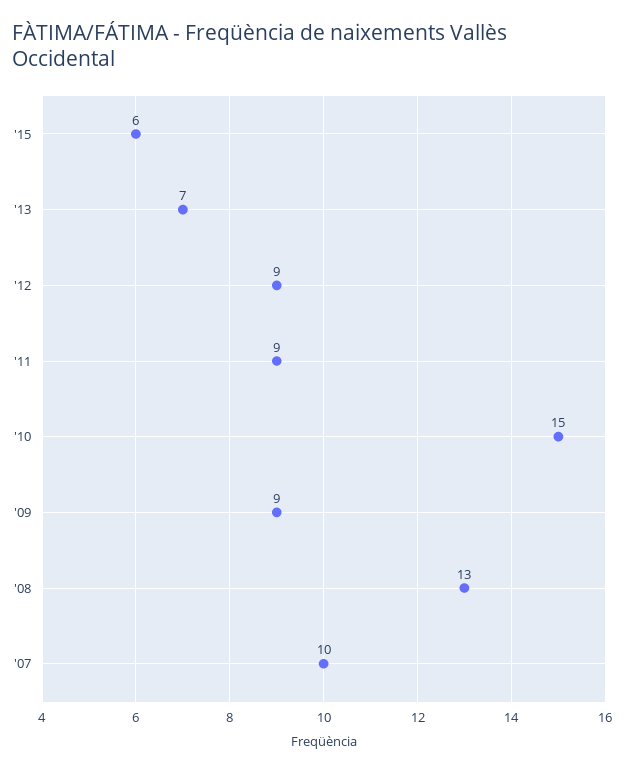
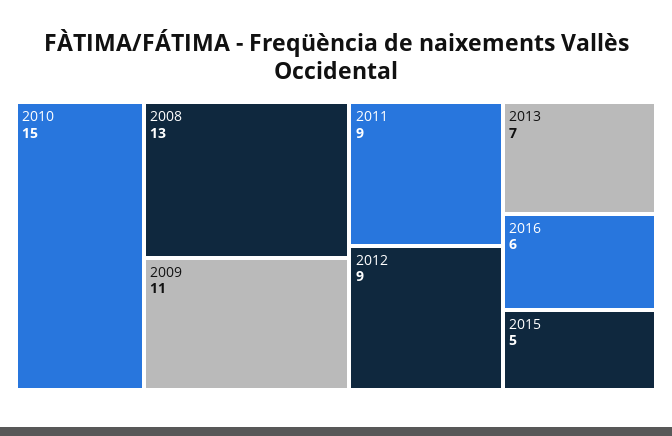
'15: 6 -> 5
'09: 9 -> 11
'07: 10 -> none
2016: none -> 6

